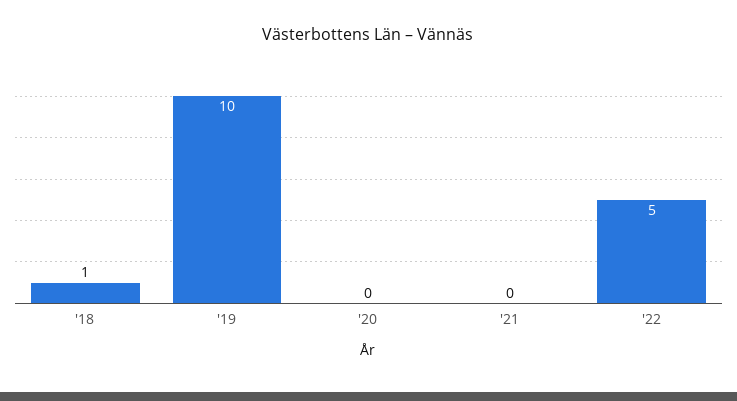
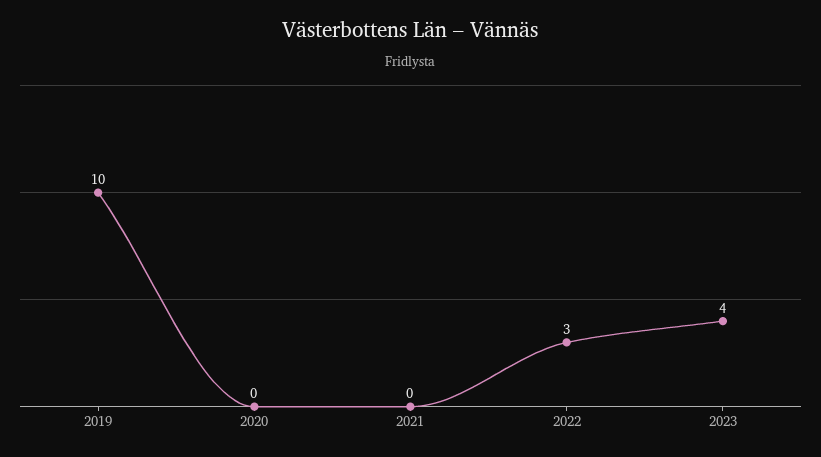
'18: 1 -> none
'22: 5 -> 3
2023: none -> 4

